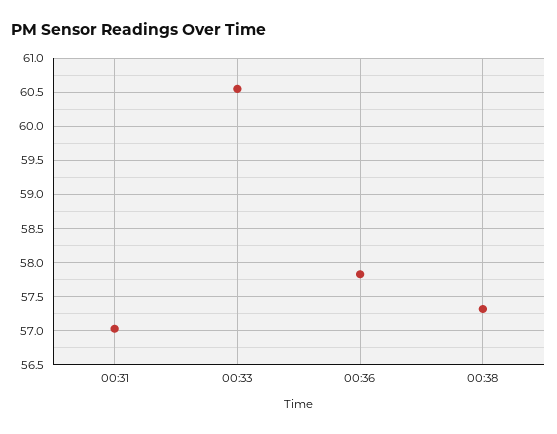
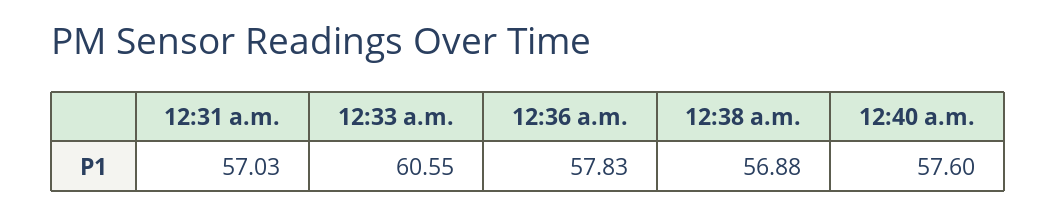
00:38: 57.3 -> 56.88
12:40 a.m.: none -> 57.6

